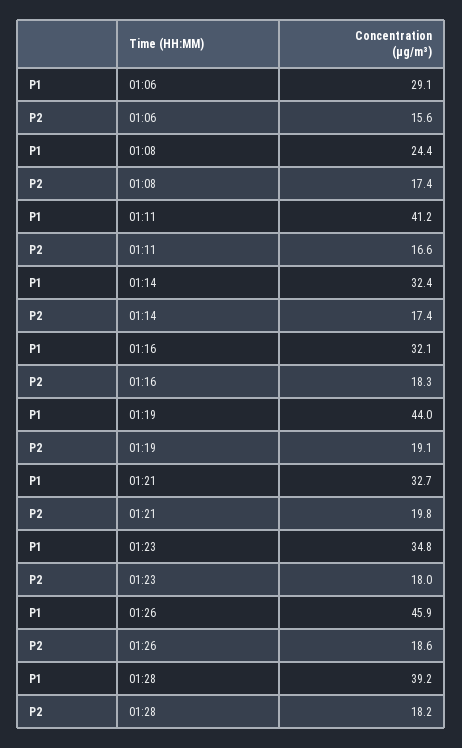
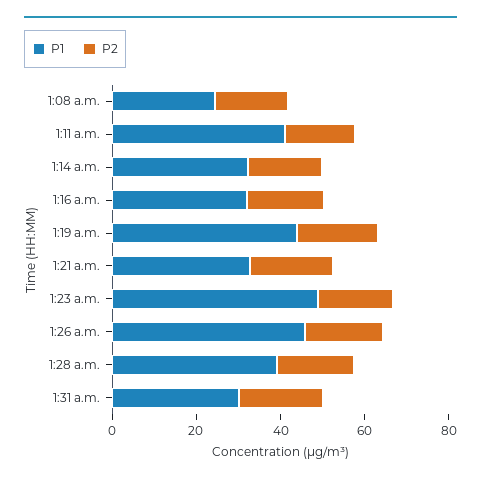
P1, 01:06: 29.1 -> none
P2, 01:06: 15.6 -> none
P1, 01:23: 34.8 -> 50
P1, 1:31 a.m.: none -> 30
P2, 1:31 a.m.: none -> 20

